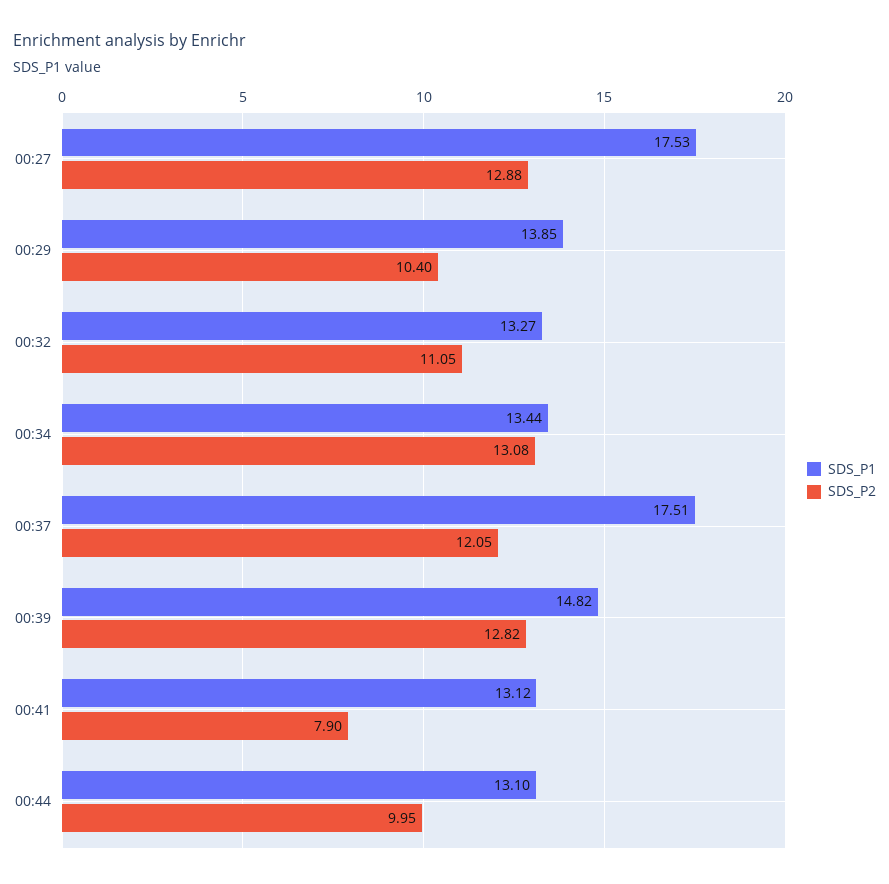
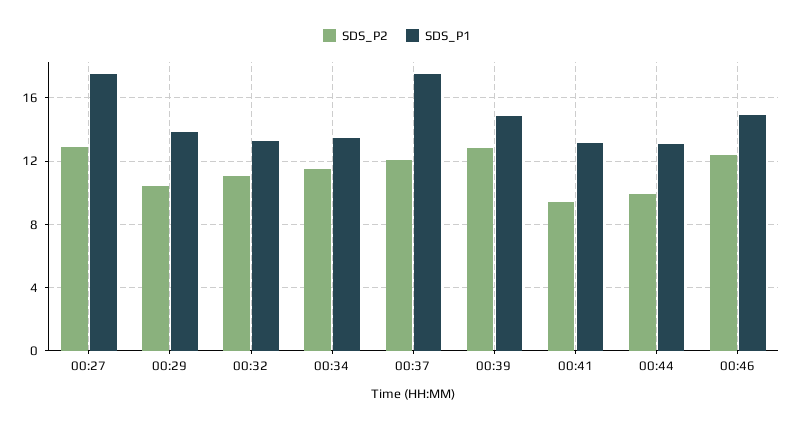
SDS_P2, 00:34: 13.08 -> 11.5
SDS_P2, 00:41: 7.9 -> 9.5
SDS_P2, 00:46: none -> 12.5
SDS_P1, 00:46: none -> 15

